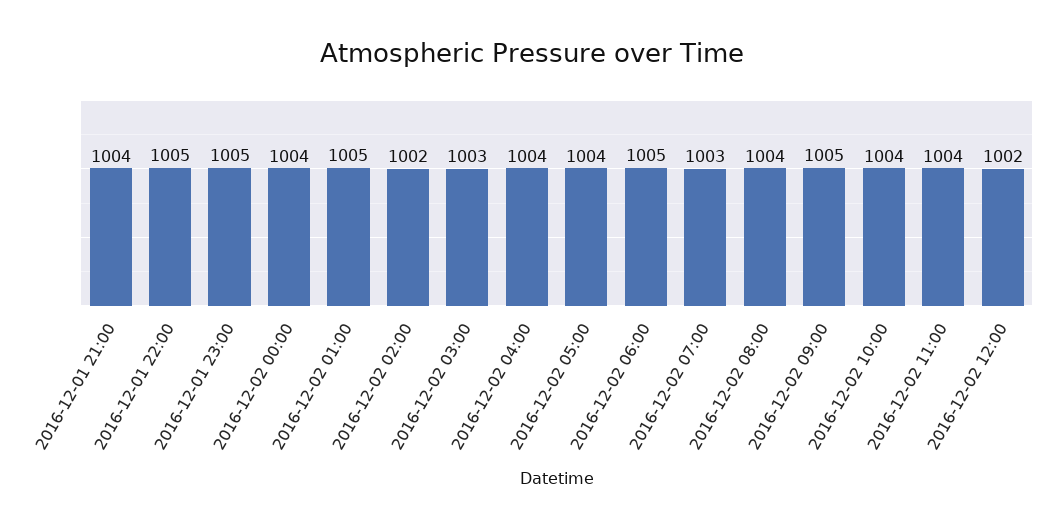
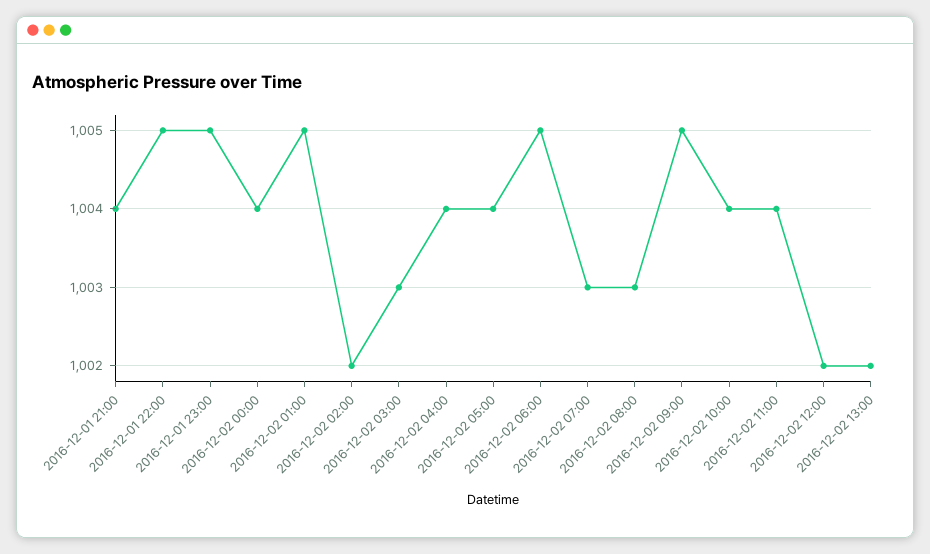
2016-12-02 08:00: 1004 -> 1003
2016-12-02 13:00: none -> 1002

